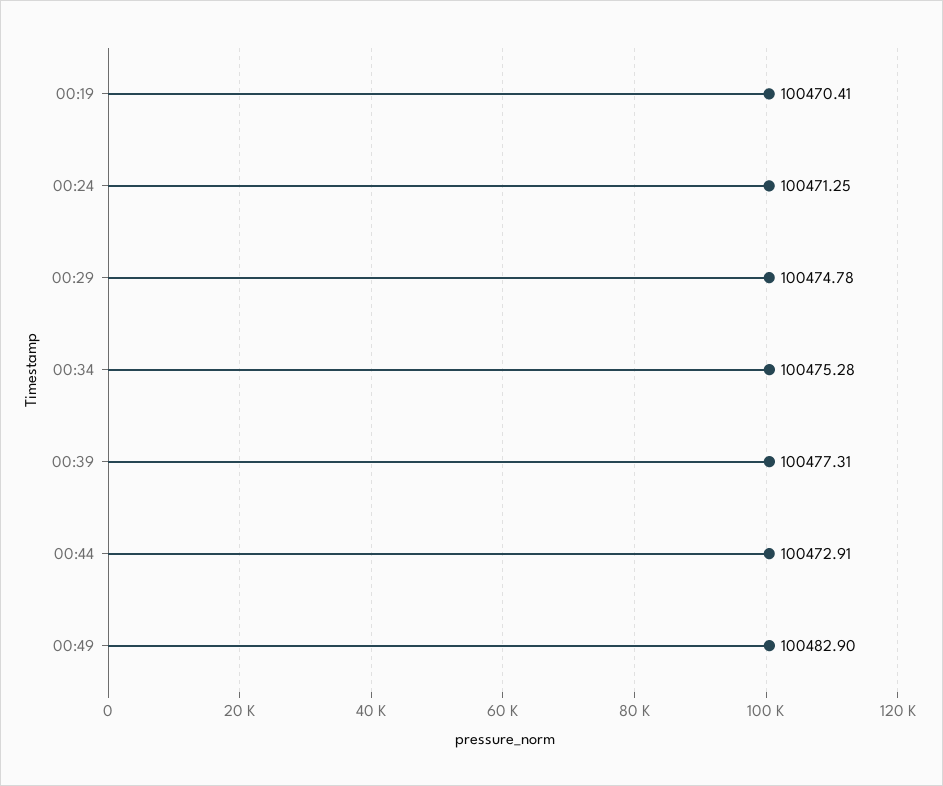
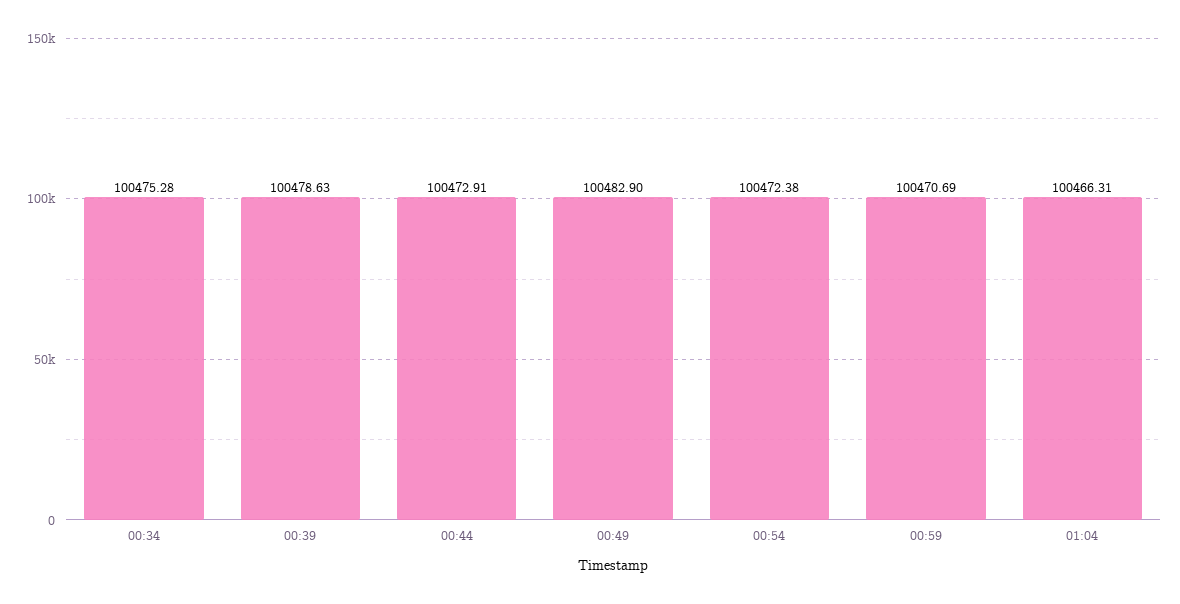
00:19: 100470.41 -> none
00:24: 100471.25 -> none
00:29: 100474.78 -> none
00:39: 100477.31 -> 100478.63
00:54: none -> 100472.38
00:59: none -> 100470.69
01:04: none -> 100466.31

